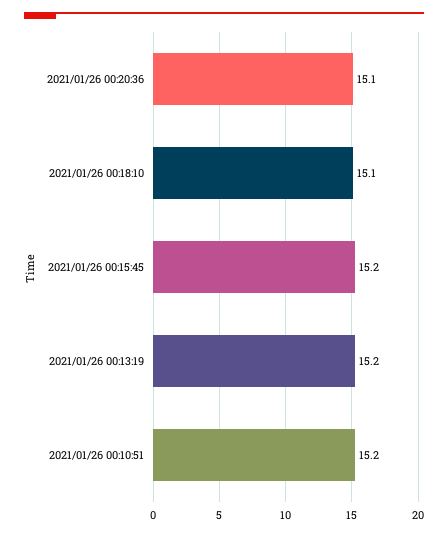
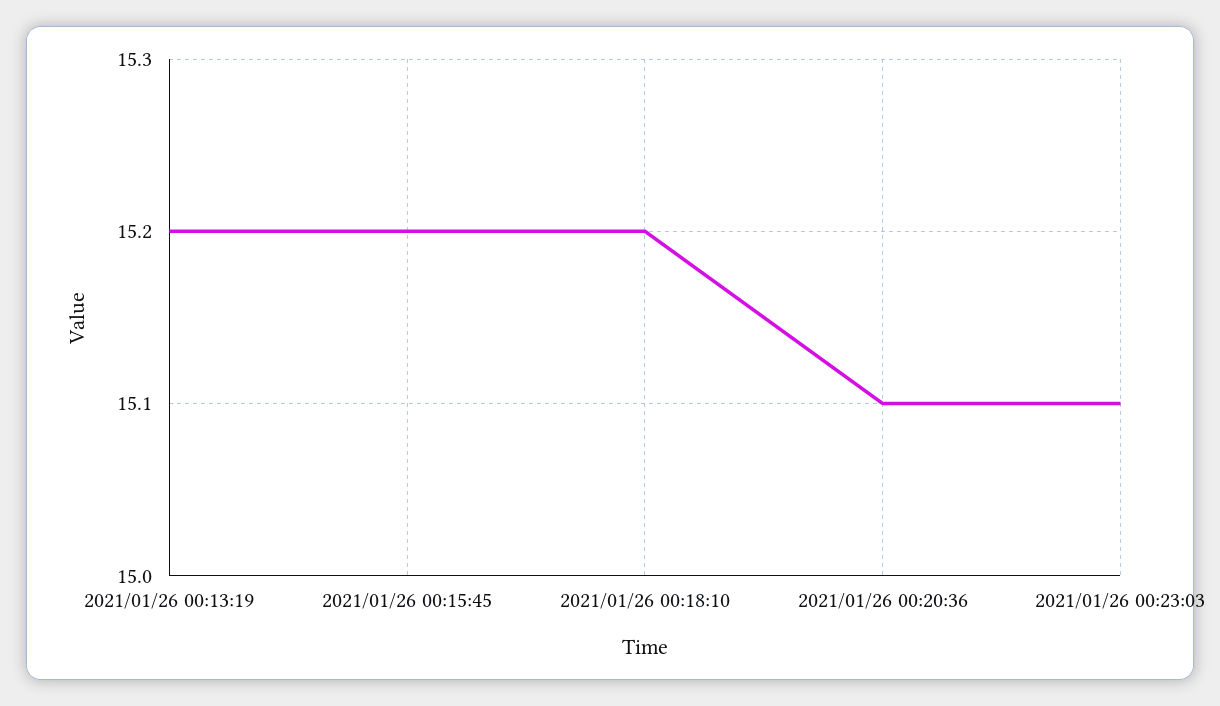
2021/01/26 00:18:10: 15.1 -> 15.2
2021/01/26 00:10:51: 15.2 -> none
2021/01/26 00:23:03: none -> 15.1

